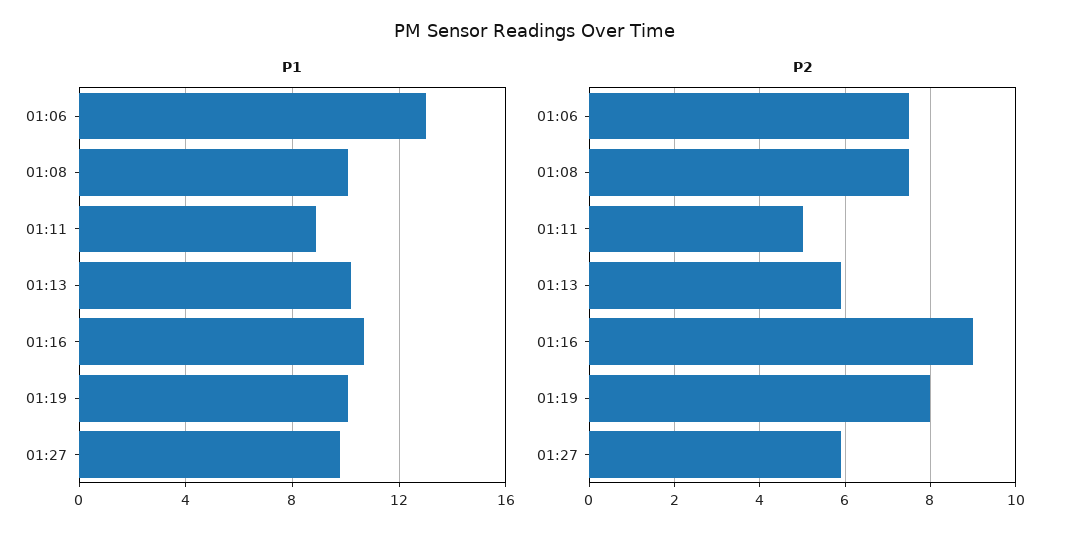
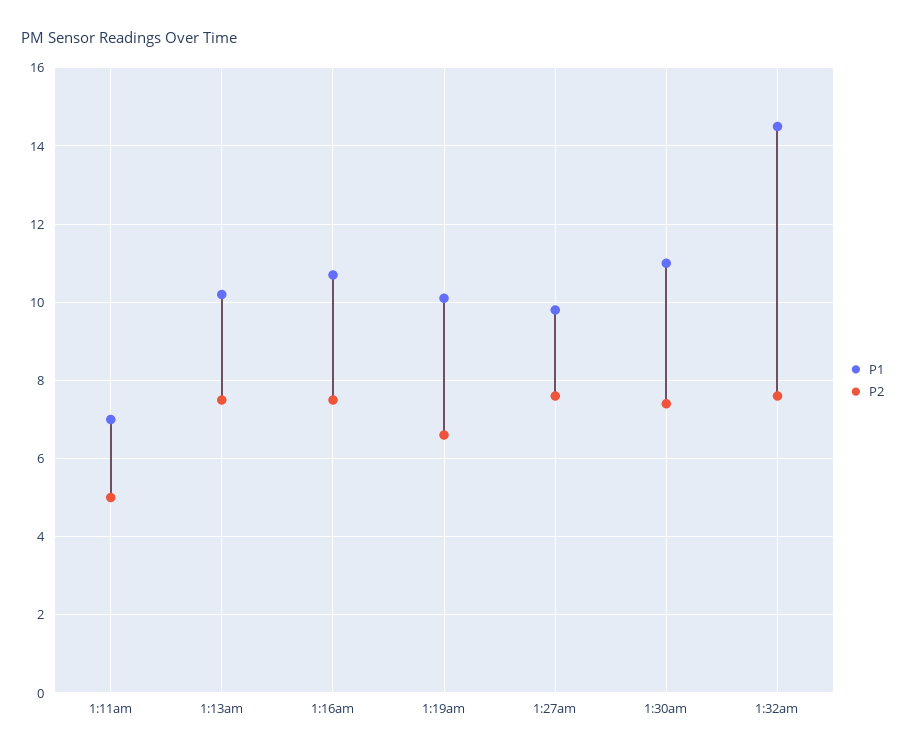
P1, 01:06: 13 -> none
P1, 01:08: 10 -> none
P1, 01:11: 9 -> 7
P2, 01:06: 7.5 -> none
P2, 01:08: 7.5 -> none
P2, 01:13: 6 -> 7.5
P2, 01:16: 9 -> 7.5
P2, 01:19: 8 -> 6.5
P2, 01:27: 6 -> 7.5
P1, 1:30am: none -> 11
P2, 1:30am: none -> 7.5
P1, 1:32am: none -> 14.5
P2, 1:32am: none -> 7.5

